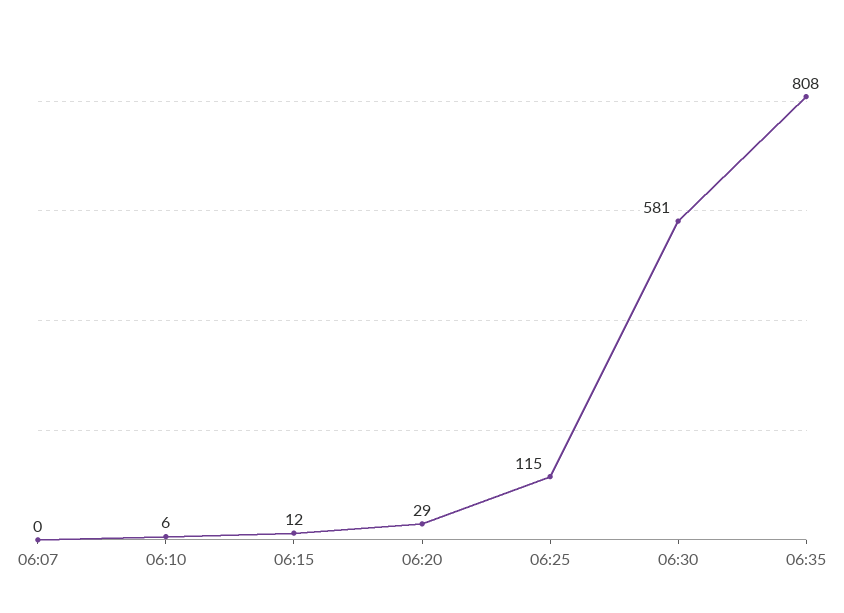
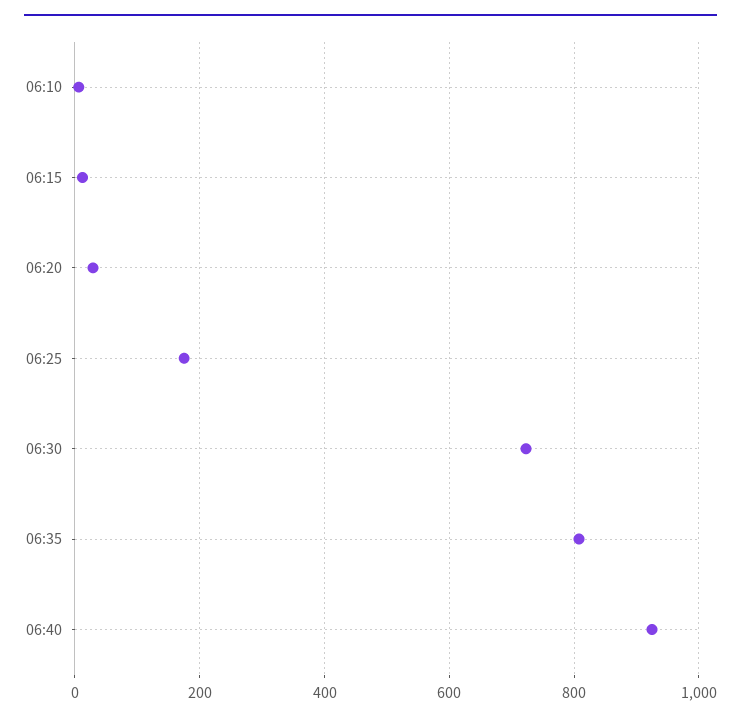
06:07: 0 -> none
06:25: 115 -> 180
06:30: 581 -> 720
06:40: none -> 920

